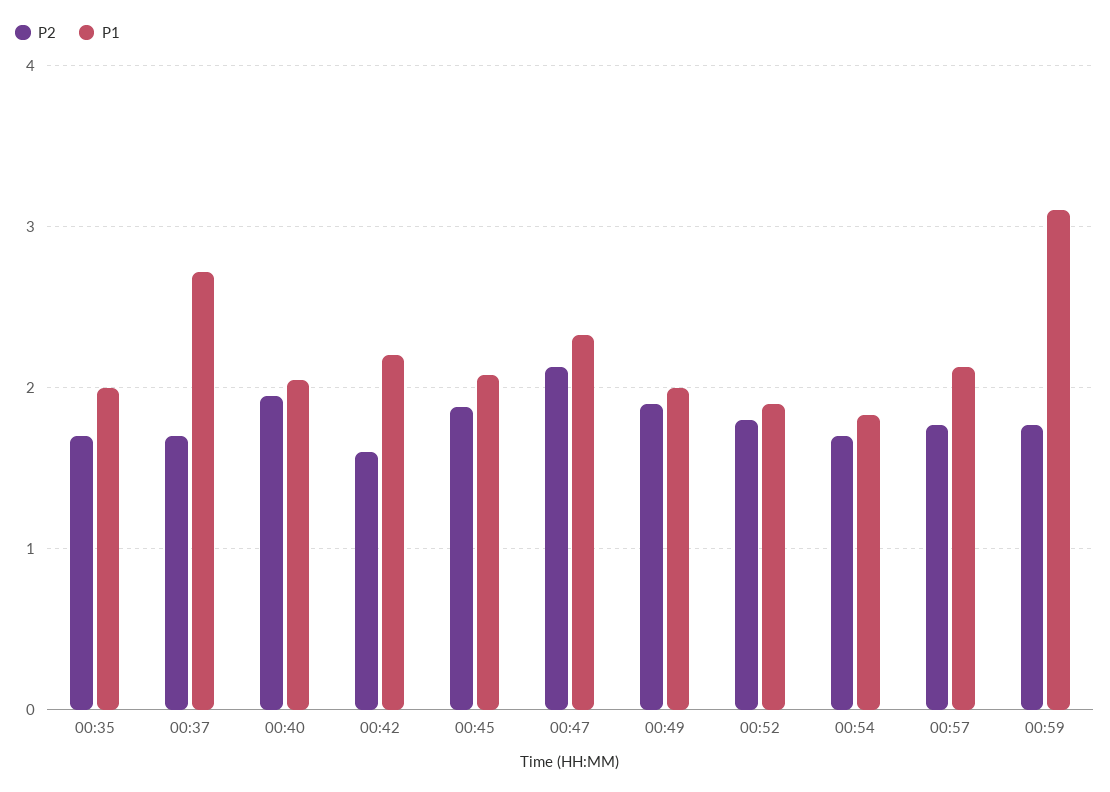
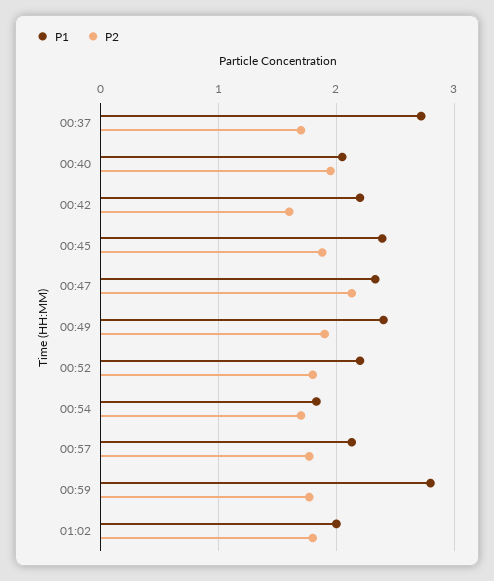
P2, 00:35: 1.7 -> none
P1, 00:35: 2 -> none
P1, 00:45: 2.1 -> 2.4
P1, 00:49: 2 -> 2.4
P1, 00:52: 1.9 -> 2.2
P1, 00:59: 3.1 -> 2.8
P1, 01:02: none -> 2
P2, 01:02: none -> 1.8

